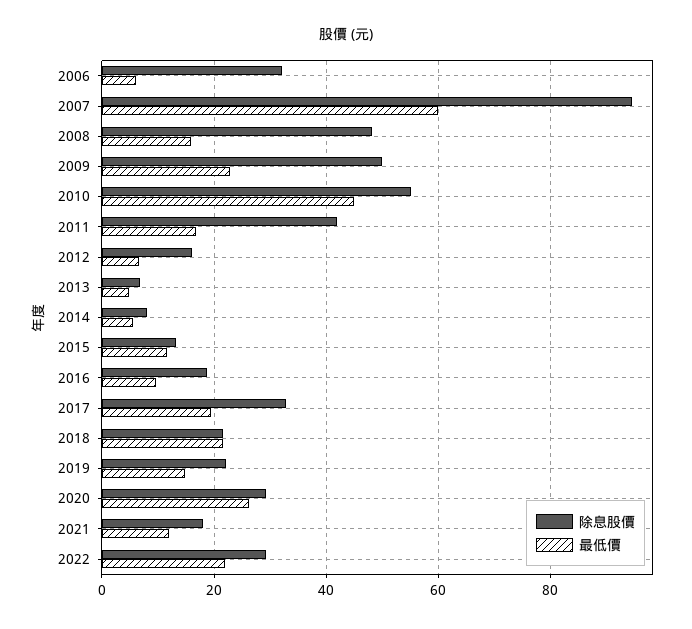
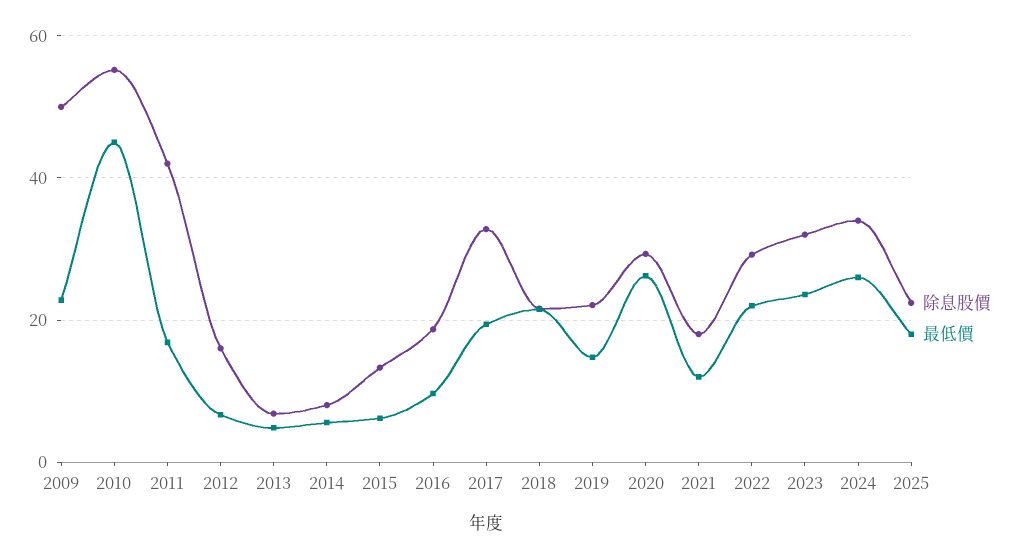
除息股價, 2006: 32 -> none
最低價, 2006: 6 -> none
除息股價, 2007: 94 -> none
最低價, 2007: 60 -> none
除息股價, 2008: 48 -> none
最低價, 2008: 16 -> none
最低價, 2015: 12 -> 6
除息股價, 2023: none -> 32
最低價, 2023: none -> 24
除息股價, 2024: none -> 34
最低價, 2024: none -> 26
除息股價, 2025: none -> 22
最低價, 2025: none -> 18

